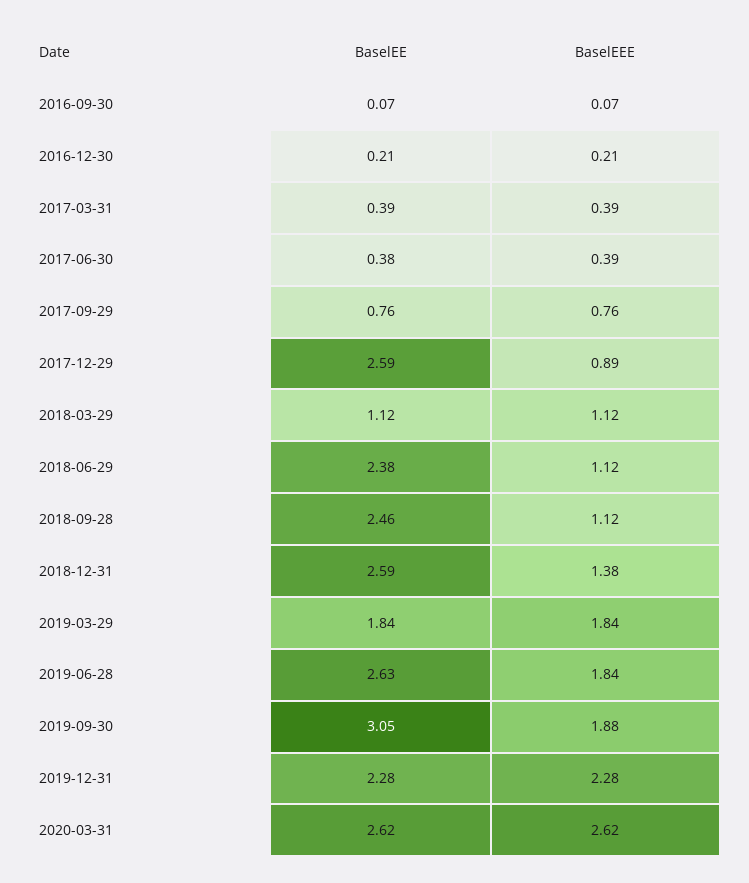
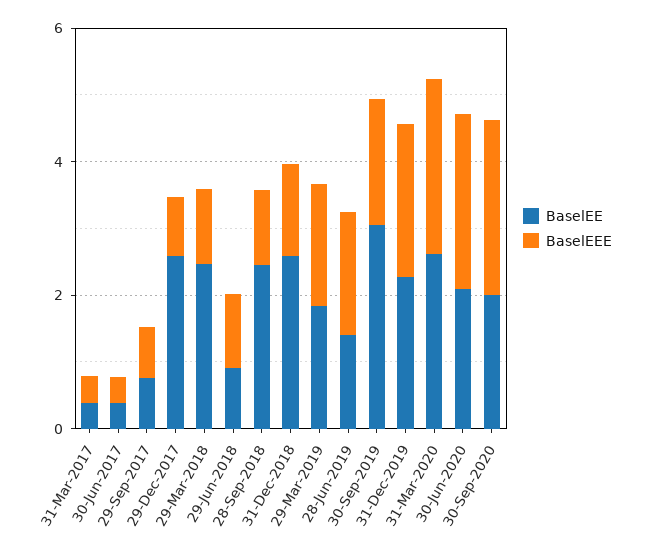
BaselEE, 2016-09-30: 0.07 -> none
BaselEEE, 2016-09-30: 0.07 -> none
BaselEE, 2016-12-30: 0.21 -> none
BaselEEE, 2016-12-30: 0.21 -> none
BaselEE, 2018-03-29: 1.12 -> 2.5
BaselEE, 2018-06-29: 2.38 -> 1
BaselEE, 2019-06-28: 2.63 -> 1.5
BaselEE, 30-Jun-2020: none -> 2
BaselEEE, 30-Jun-2020: none -> 2.5
BaselEE, 30-Sep-2020: none -> 2
BaselEEE, 30-Sep-2020: none -> 2.5

